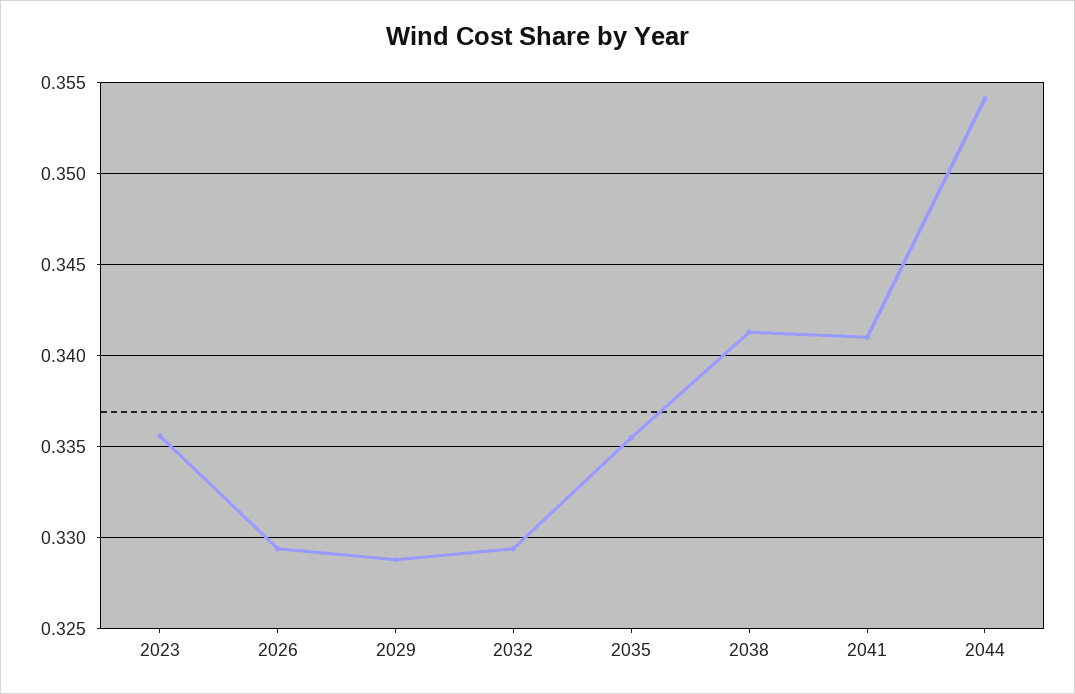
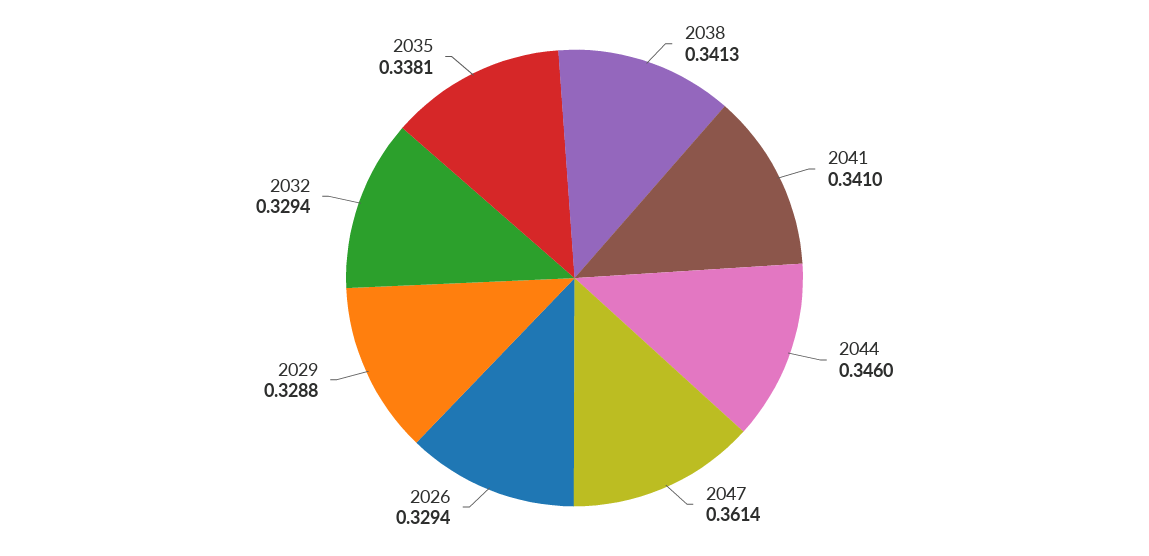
2023: 0.3355 -> none
2035: 0.3355 -> 0.3381
2044: 0.354 -> 0.346
2047: none -> 0.3614

